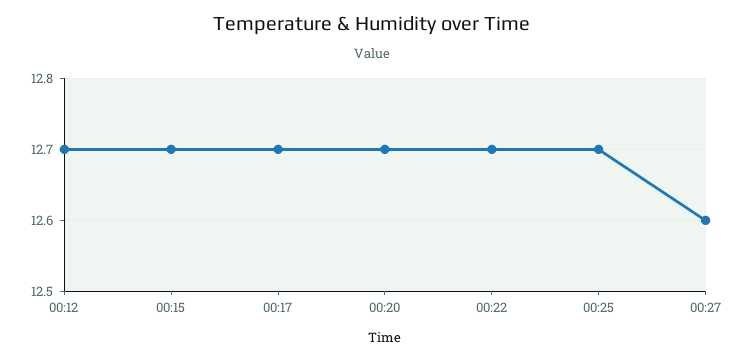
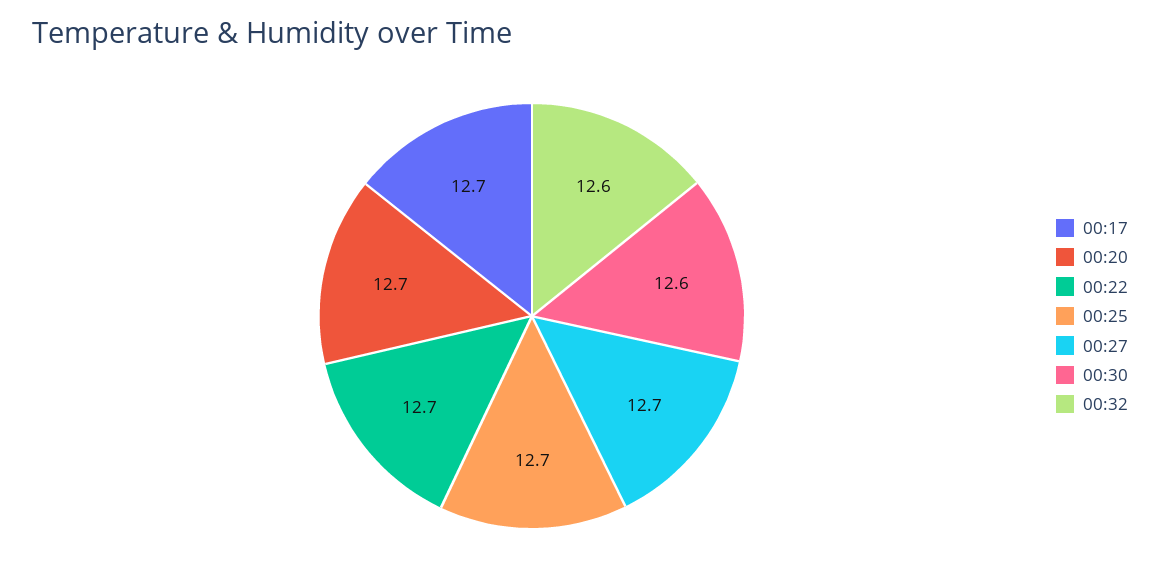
00:12: 12.7 -> none
00:15: 12.7 -> none
00:27: 12.6 -> 12.7
00:30: none -> 12.6
00:32: none -> 12.6

